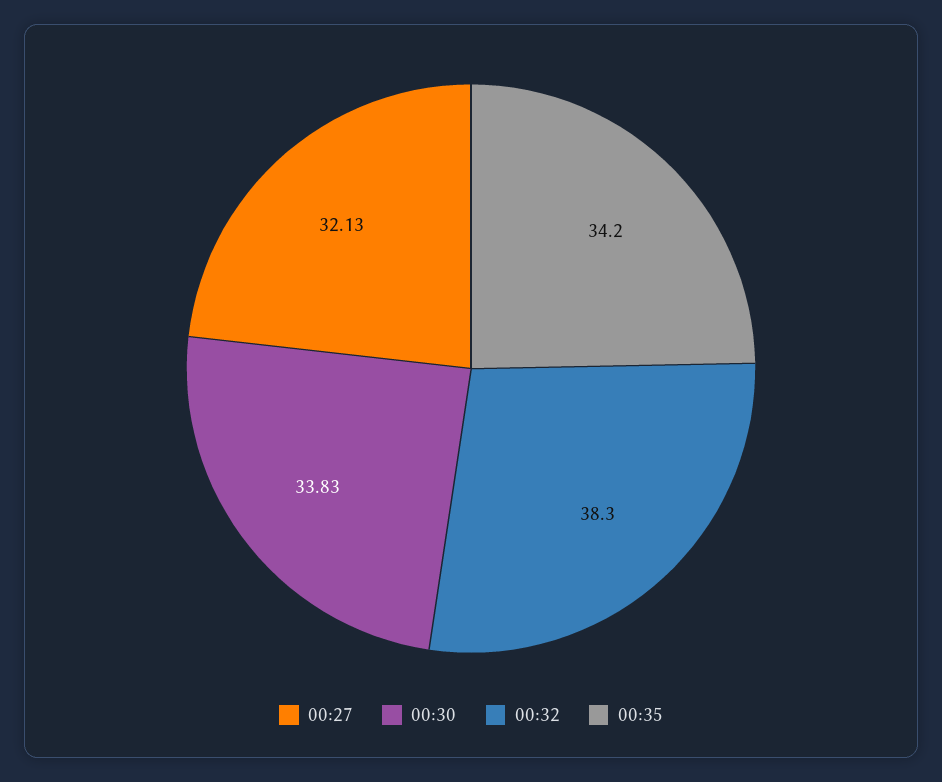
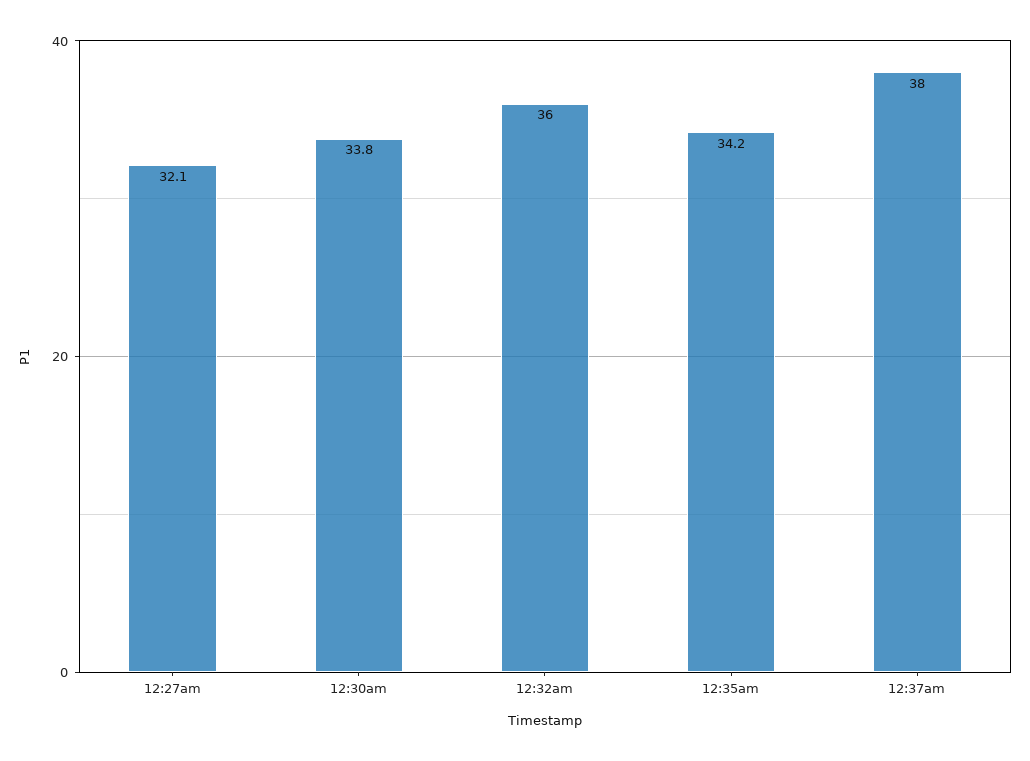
00:32: 38.3 -> 36
12:37am: none -> 38

